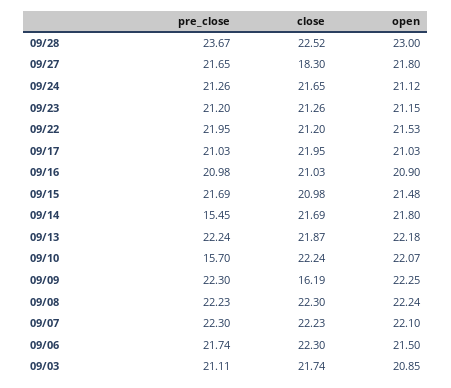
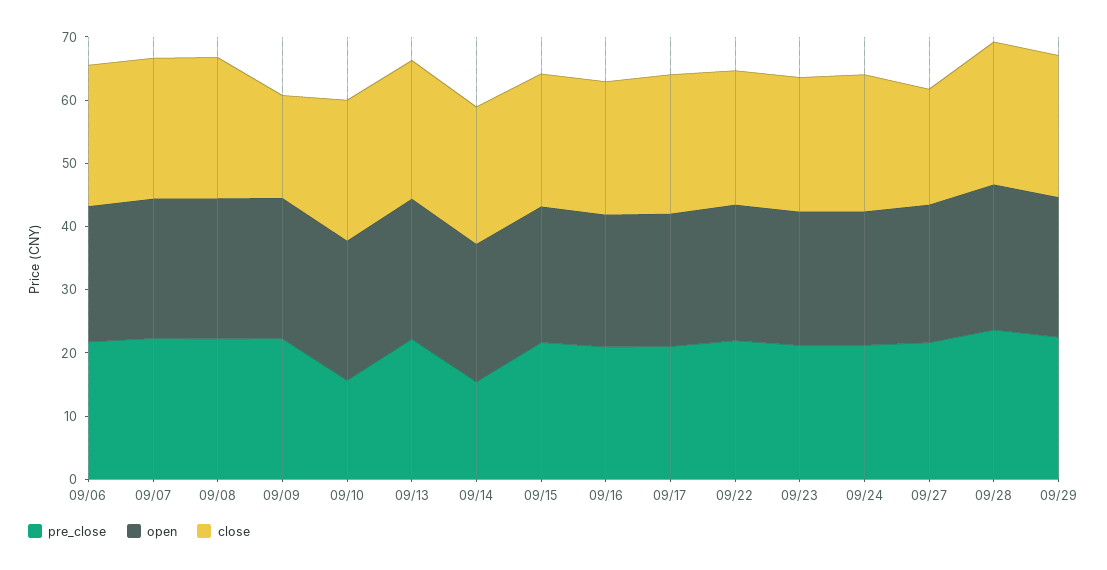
pre_close, 09/03: 21.11 -> none
close, 09/03: 21.74 -> none
open, 09/03: 20.85 -> none
pre_close, 09/29: none -> 22
open, 09/29: none -> 22
close, 09/29: none -> 22

